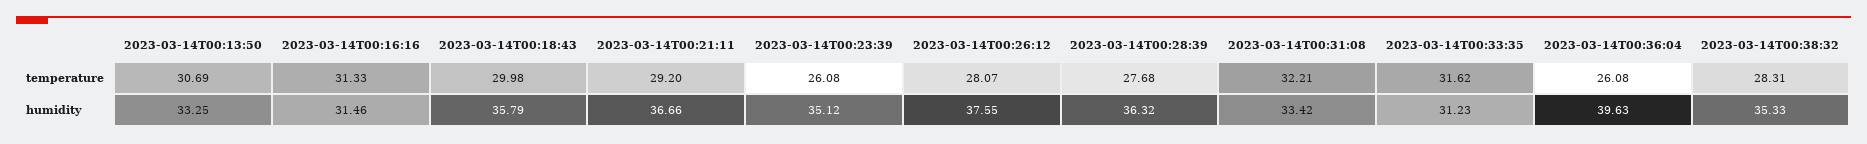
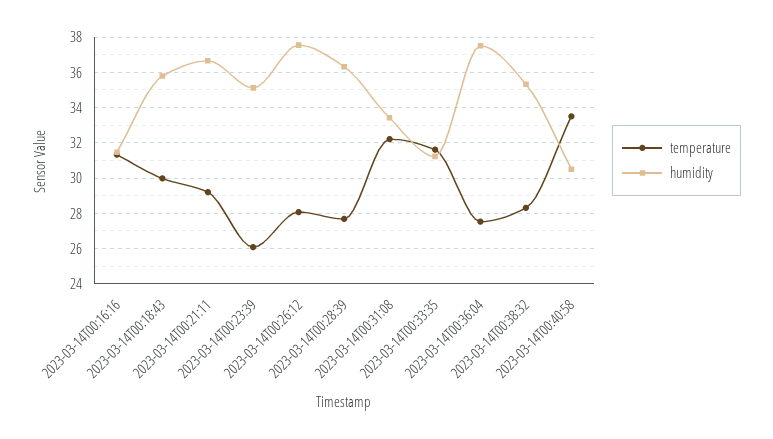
temperature, 2023-03-14T00:13:50: 30.69 -> none
temperature, 2023-03-14T00:36:04: 26.08 -> 27.5
humidity, 2023-03-14T00:13:50: 33.25 -> none
humidity, 2023-03-14T00:36:04: 39.63 -> 37.5
temperature, 2023-03-14T00:40:58: none -> 33.5
humidity, 2023-03-14T00:40:58: none -> 30.5

